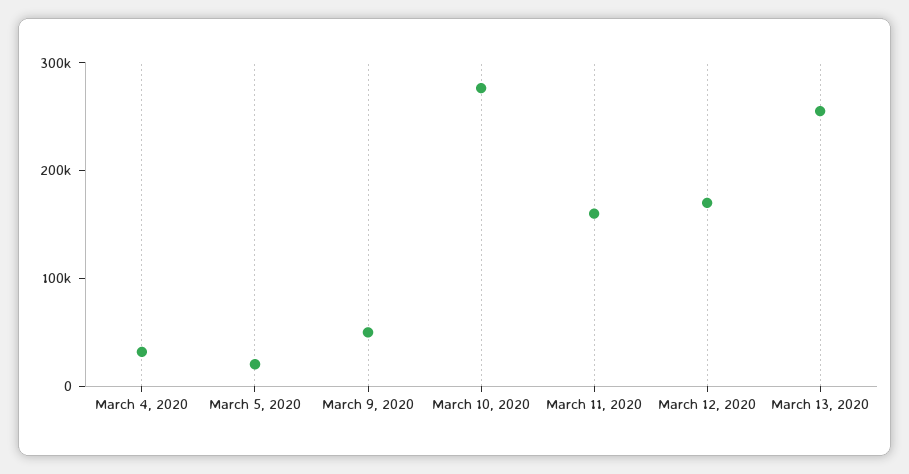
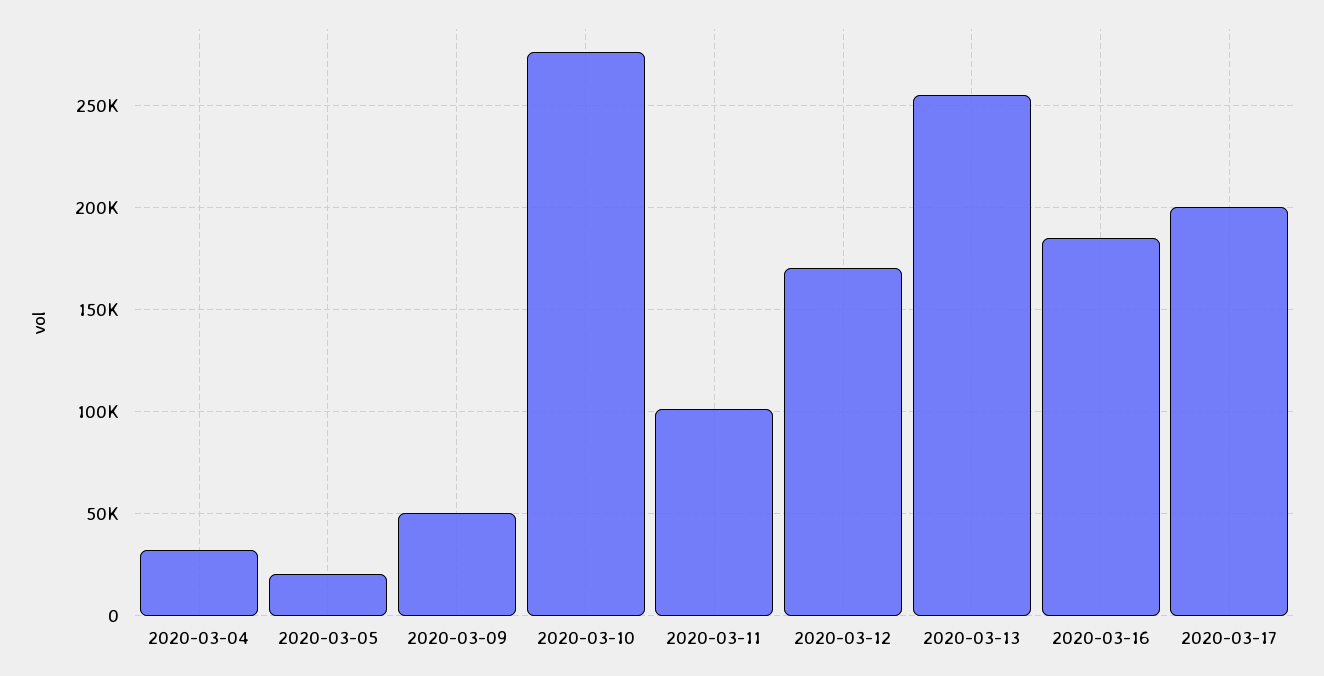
March 11, 2020: 160000 -> 100000
2020-03-16: none -> 185000
2020-03-17: none -> 200000

